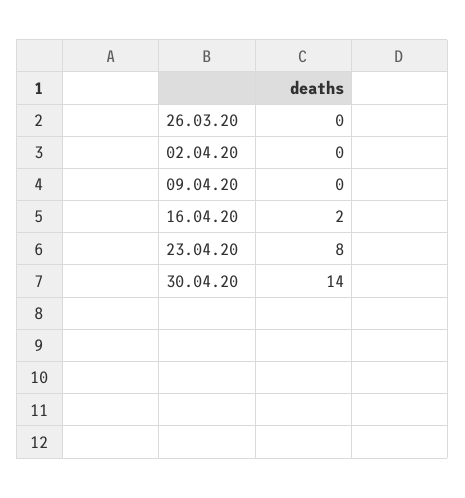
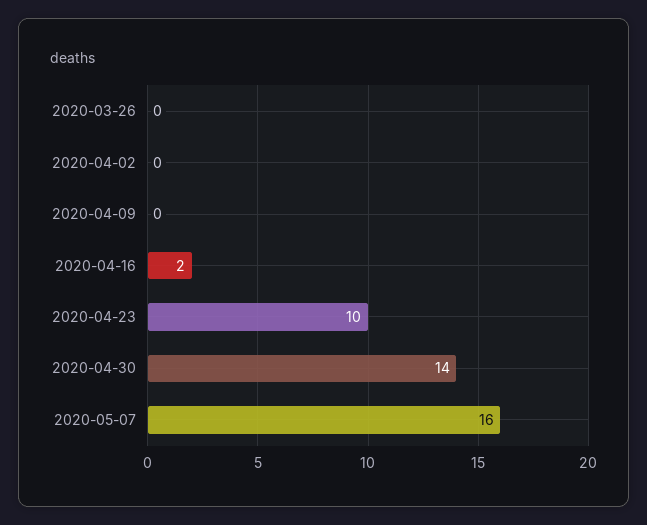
23.04.20: 8 -> 10
2020-05-07: none -> 16

